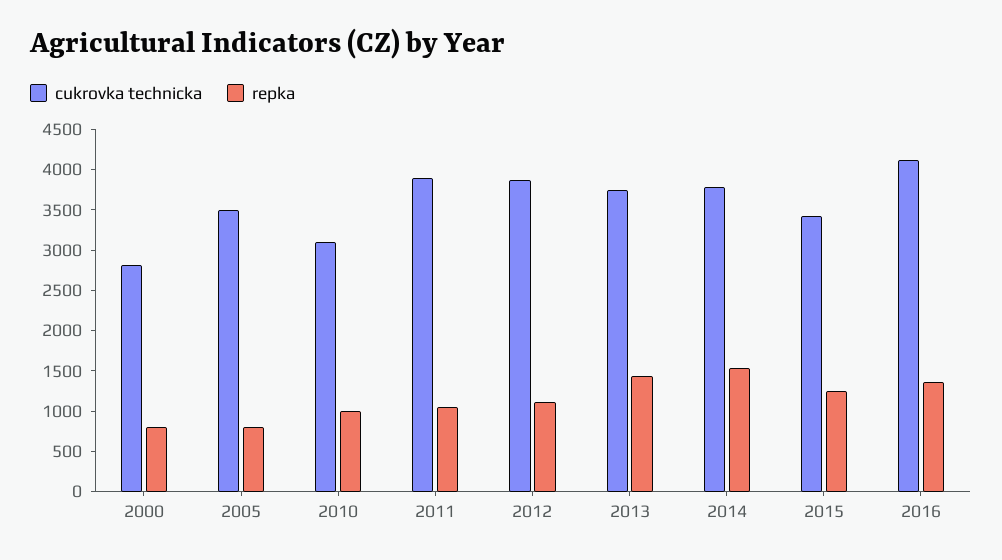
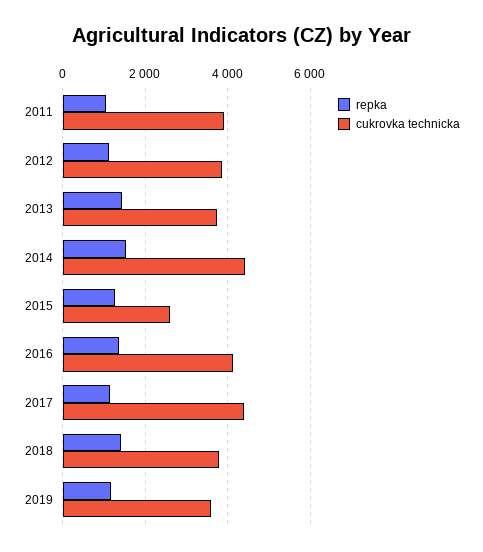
cukrovka technicka, 2000: 2800 -> none
repka, 2000: 800 -> none
cukrovka technicka, 2005: 3500 -> none
repka, 2005: 800 -> none
cukrovka technicka, 2010: 3100 -> none
repka, 2010: 1000 -> none
cukrovka technicka, 2014: 3800 -> 4400
cukrovka technicka, 2015: 3400 -> 2600
repka, 2017: none -> 1200
cukrovka technicka, 2017: none -> 4400
repka, 2018: none -> 1400
cukrovka technicka, 2018: none -> 3800
repka, 2019: none -> 1200
cukrovka technicka, 2019: none -> 3600

